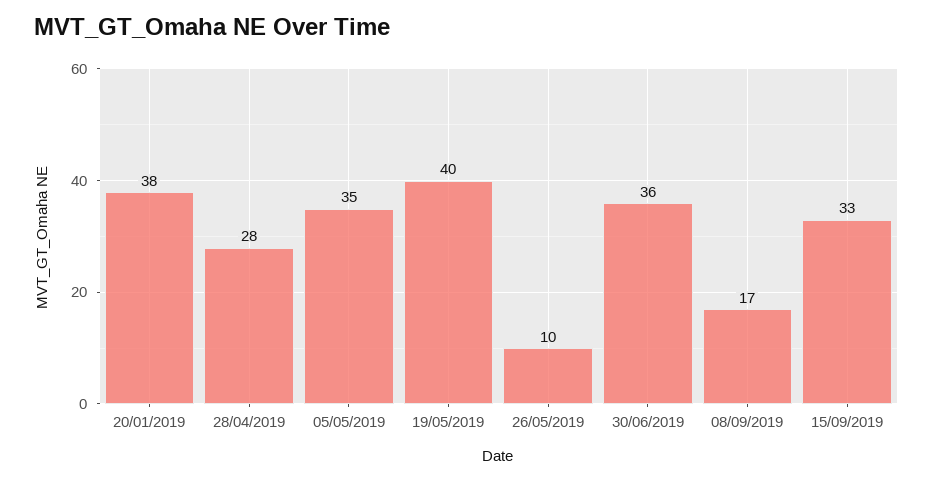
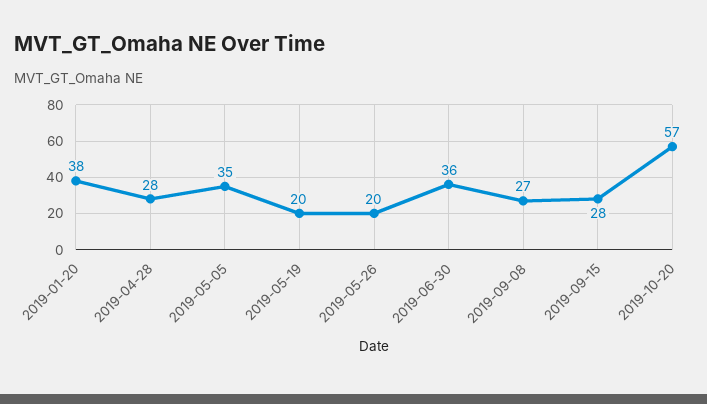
19/05/2019: 40 -> 20
26/05/2019: 10 -> 20
08/09/2019: 17 -> 27
15/09/2019: 33 -> 28
2019-10-20: none -> 57

